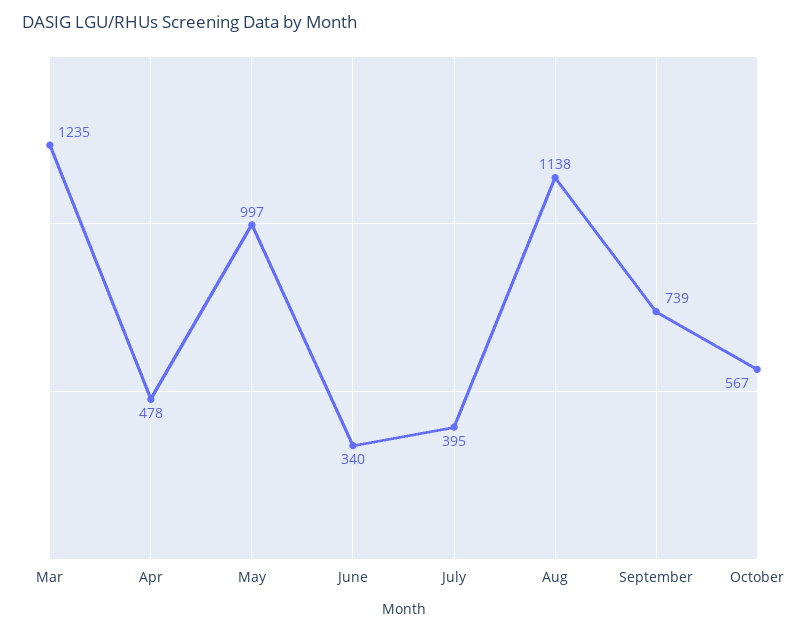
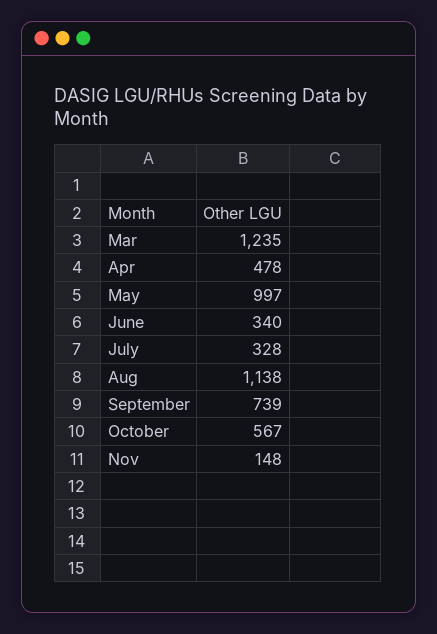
July: 395 -> 328
Nov: none -> 148

